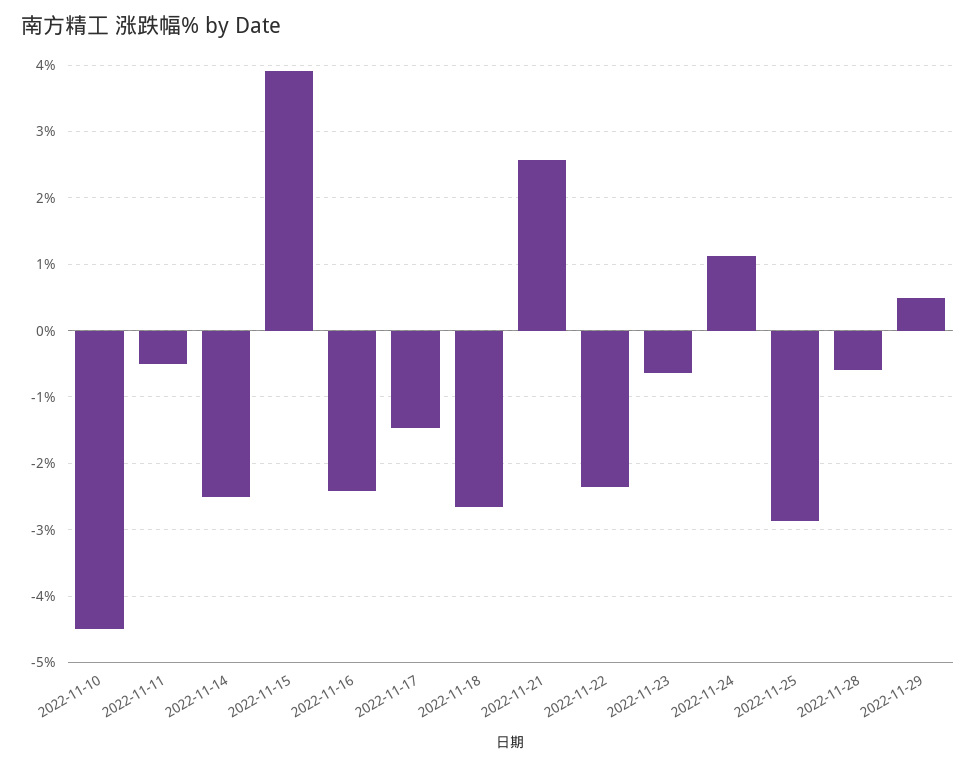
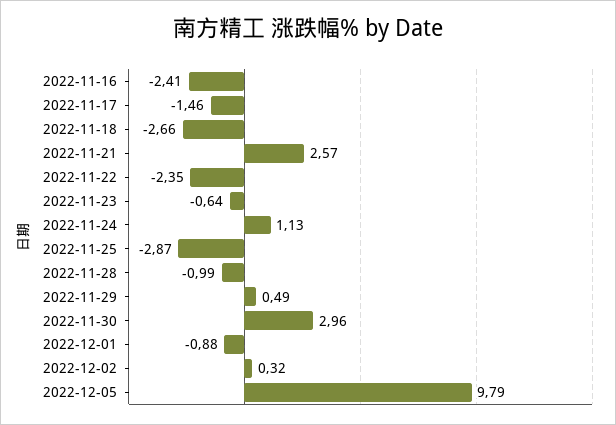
2022-11-10: -4.5 -> none
2022-11-11: -0.5 -> none
2022-11-14: -2.5 -> none
2022-11-15: 3.9 -> none
2022-11-28: -0.6 -> -0.99
2022-11-30: none -> 2.96
2022-12-01: none -> -0.88
2022-12-02: none -> 0.32
2022-12-05: none -> 9.79

